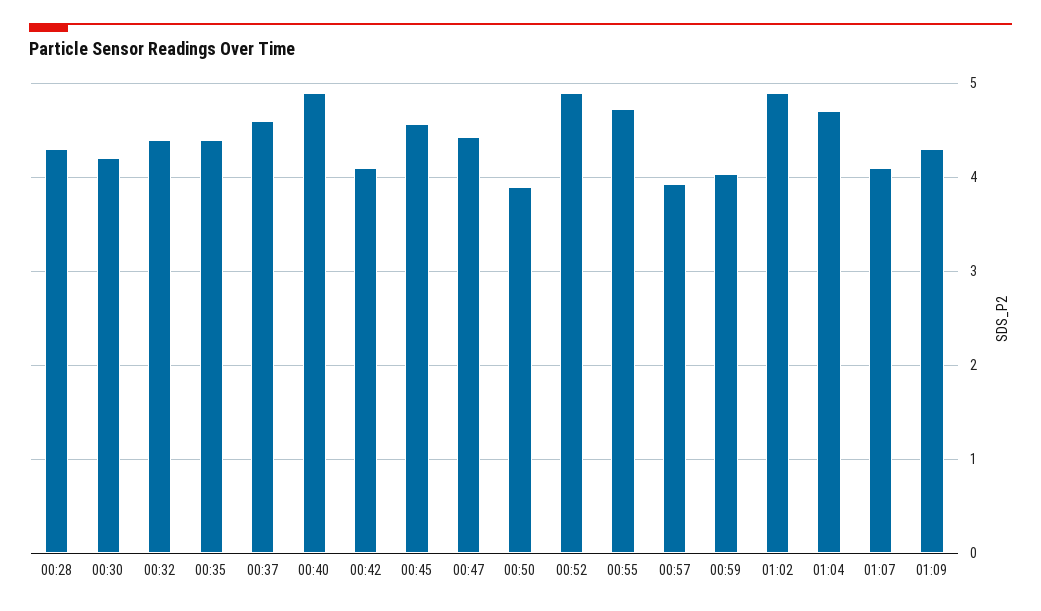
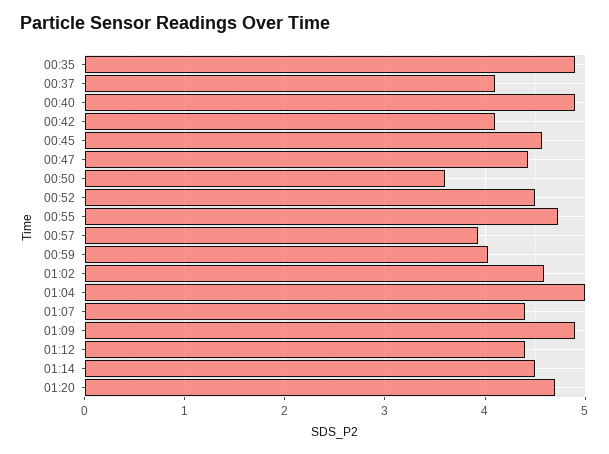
00:28: 4.3 -> none
00:30: 4.2 -> none
00:32: 4.4 -> none
00:35: 4.4 -> 4.9
00:37: 4.6 -> 4.1
00:50: 3.9 -> 3.6
00:52: 4.9 -> 4.5
01:02: 4.9 -> 4.6
01:04: 4.7 -> 5
01:07: 4.1 -> 4.4
01:09: 4.3 -> 4.9
01:12: none -> 4.4
01:14: none -> 4.5
01:20: none -> 4.7

